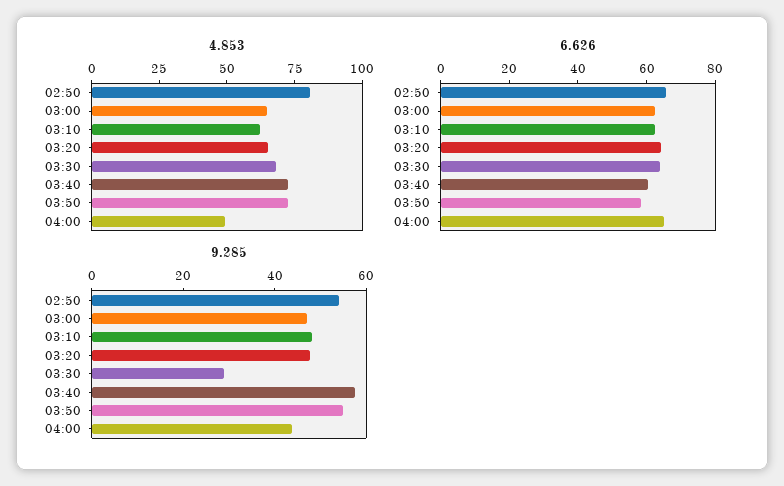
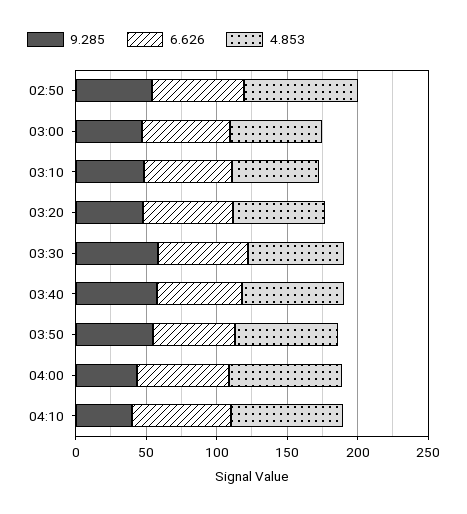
4.853, 04:00: 50 -> 80
9.285, 03:30: 30 -> 60
9.285, 04:10: none -> 40
6.626, 04:10: none -> 70
4.853, 04:10: none -> 80

